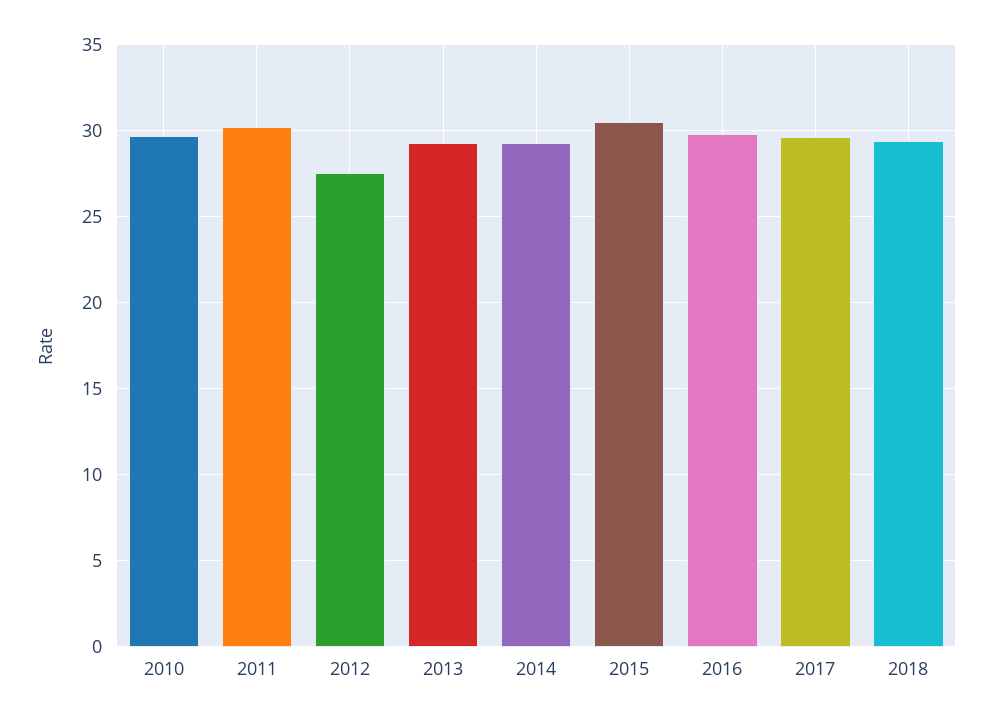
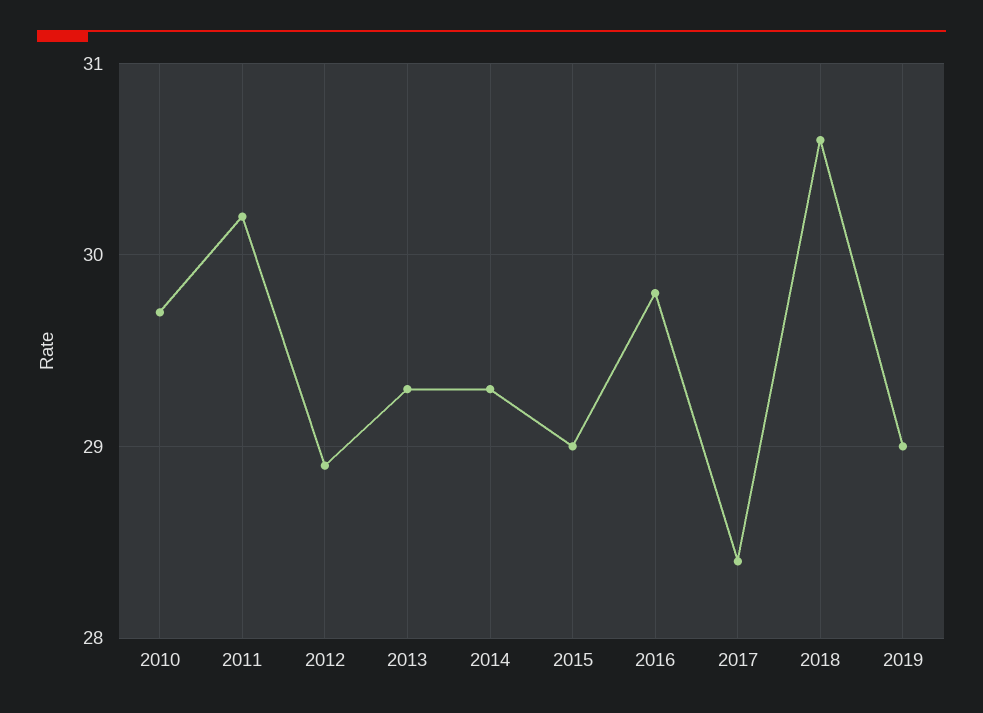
2012: 27.5 -> 28.9
2015: 30.5 -> 29
2017: 29.5 -> 28.4
2018: 29.5 -> 30.6
2019: none -> 29

